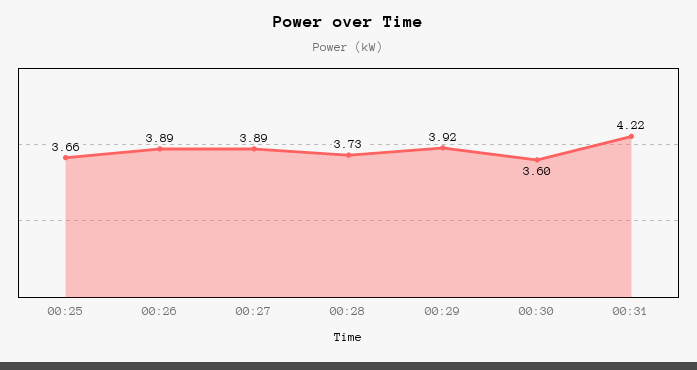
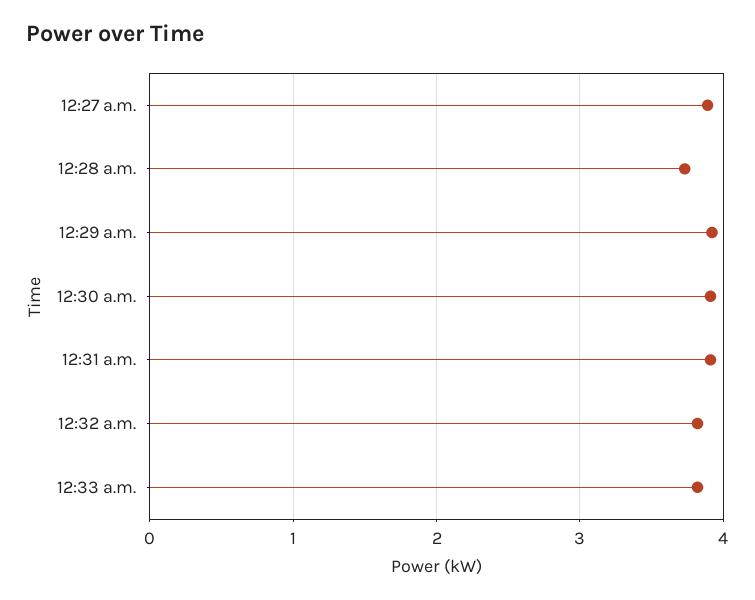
00:25: 3.66 -> none
00:26: 3.89 -> none
00:30: 3.6 -> 3.9
00:31: 4.22 -> 3.9
12:32 a.m.: none -> 3.8
12:33 a.m.: none -> 3.8

